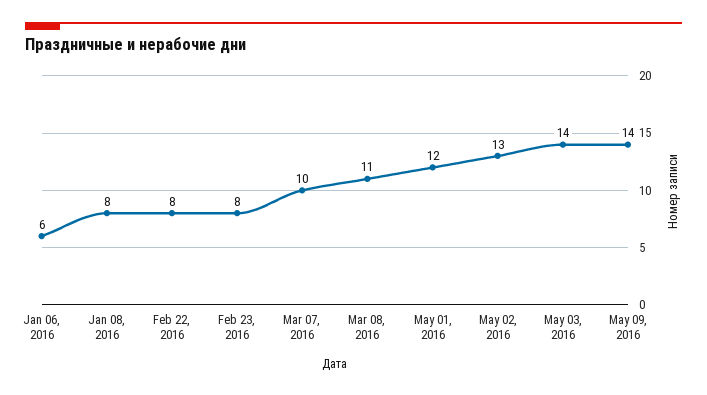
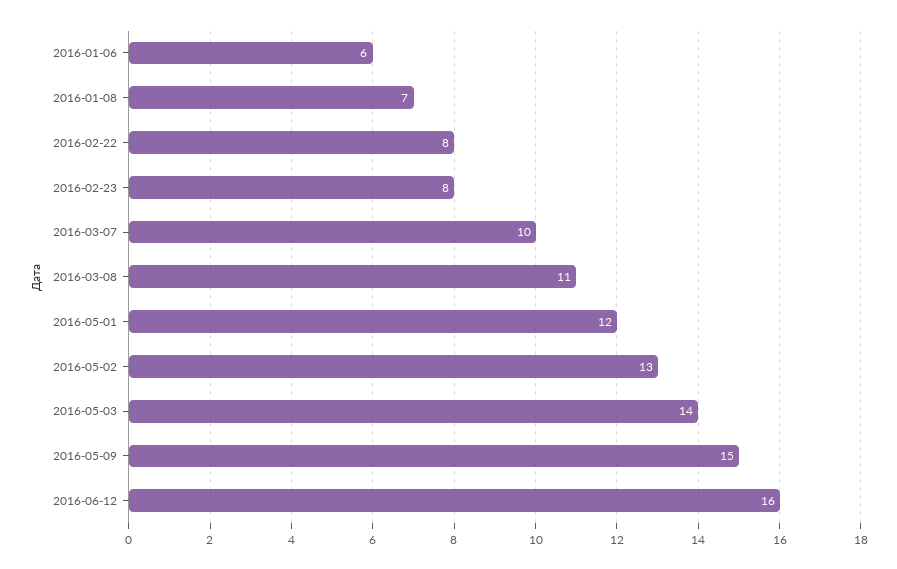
Jan 08, 2016: 8 -> 7
May 09, 2016: 14 -> 15
2016-06-12: none -> 16

